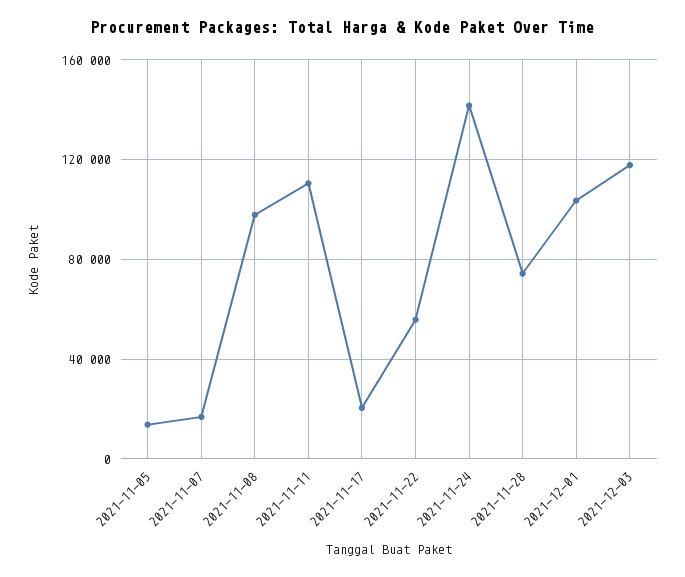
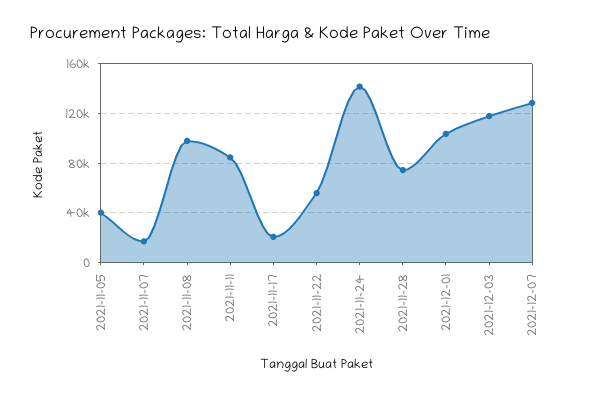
2021-11-05: 15000 -> 40000
2021-11-11: 110000 -> 85000
2021-12-07: none -> 130000

